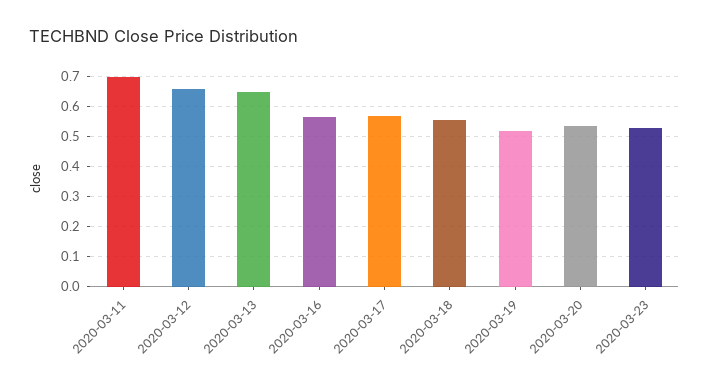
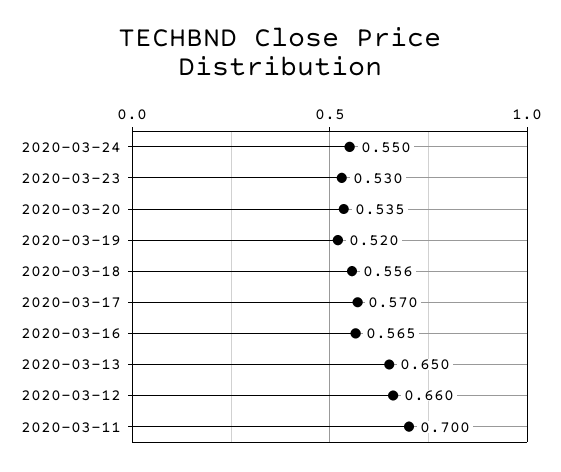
2020-03-24: none -> 0.55

